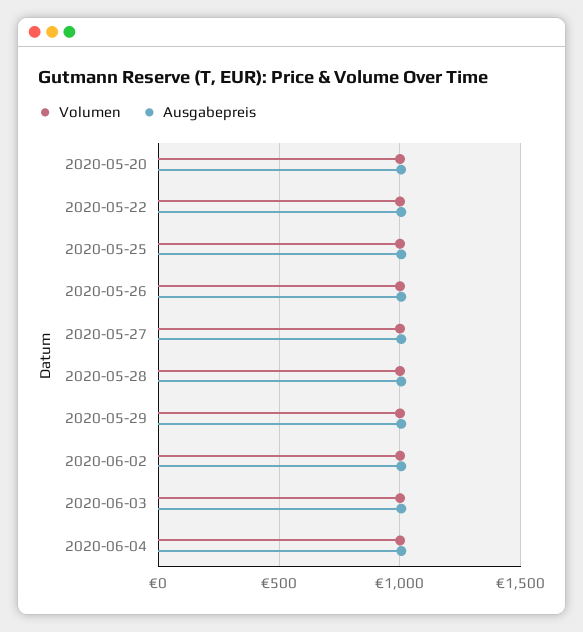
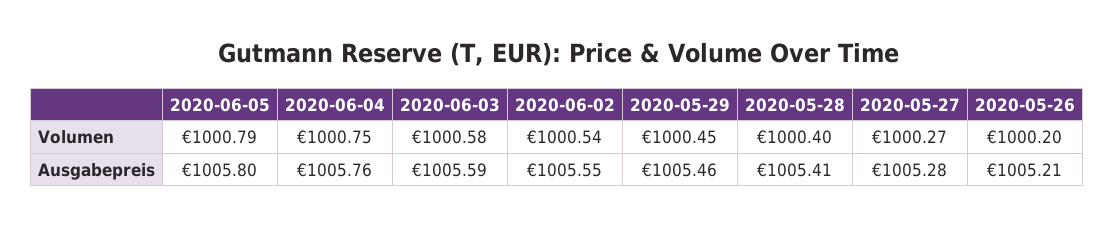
Volumen, 2020-05-20: 1000 -> none
Ausgabepreis, 2020-05-20: 1000 -> none
Volumen, 2020-05-22: 1000 -> none
Ausgabepreis, 2020-05-22: 1000 -> none
Volumen, 2020-05-25: 1000 -> none
Ausgabepreis, 2020-05-25: 1000 -> none
Volumen, 2020-06-05: none -> 1000.79
Ausgabepreis, 2020-06-05: none -> 1005.8

